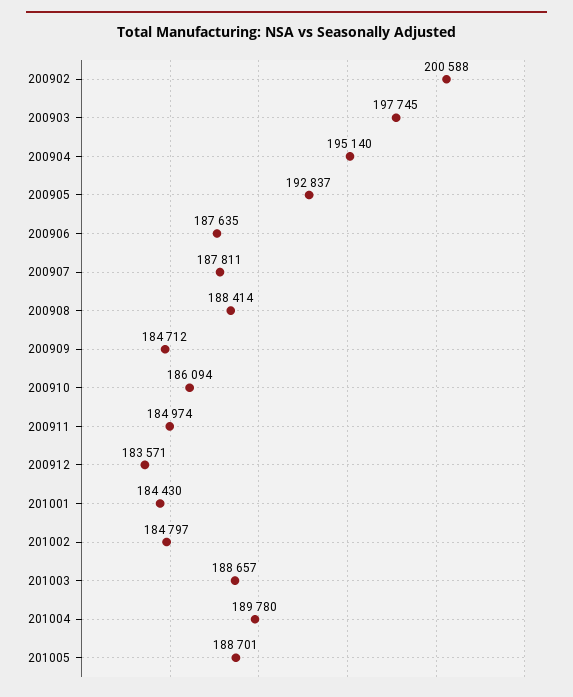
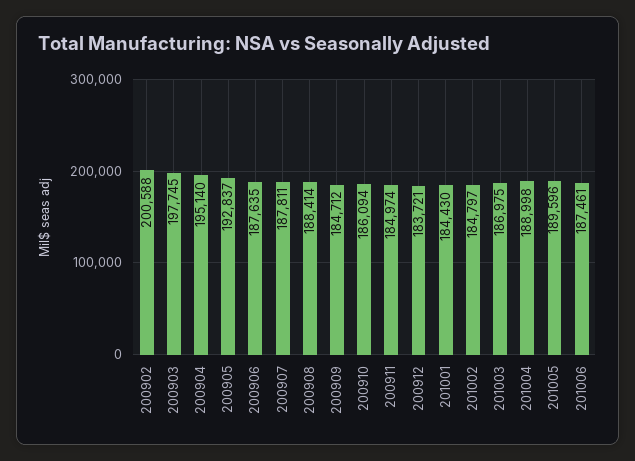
200912: 183571 -> 183721
201003: 188657 -> 186975
201004: 189780 -> 188998
201005: 188701 -> 189596
201006: none -> 187461

